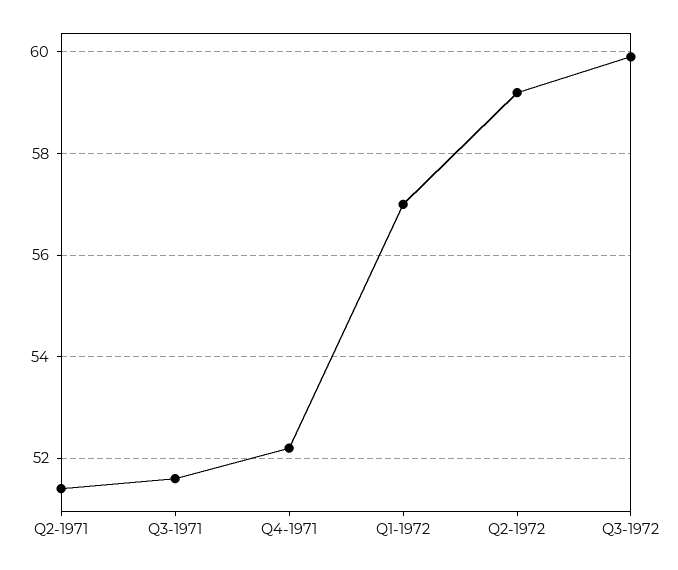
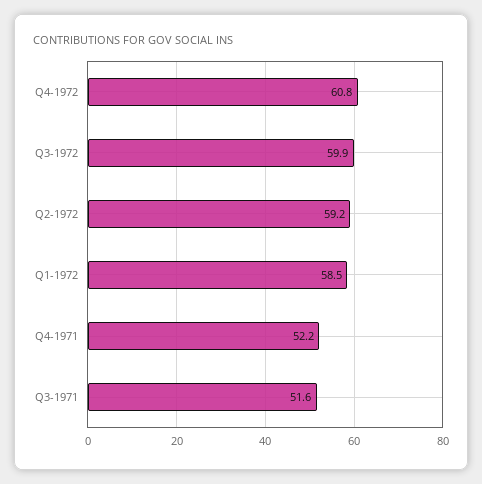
Q2-1971: 51.5 -> none
Q1-1972: 57 -> 58.5
Q4-1972: none -> 60.8

